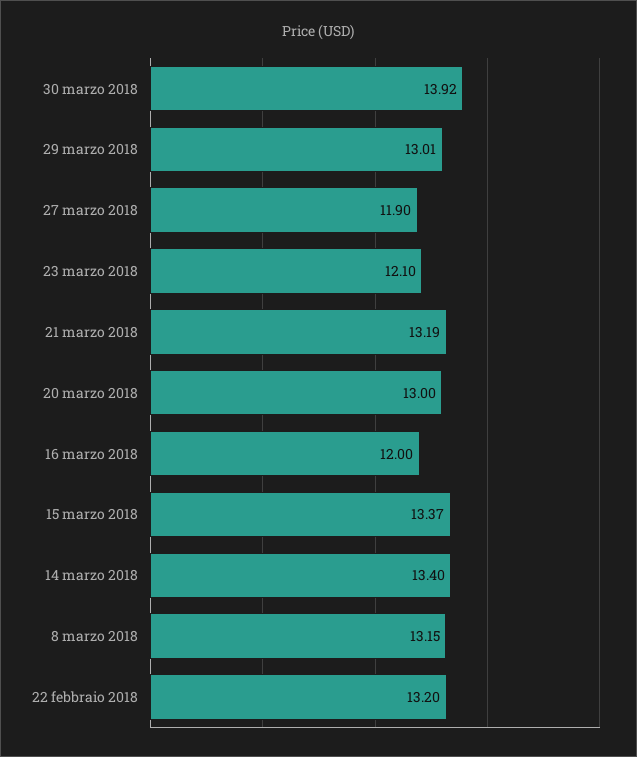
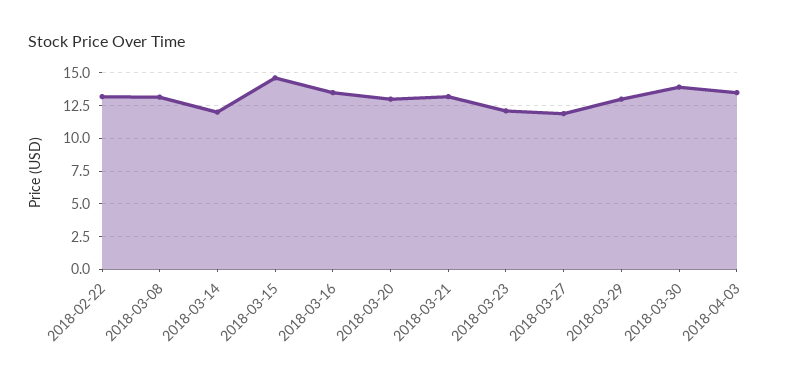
16 marzo 2018: 12 -> 13.5
15 marzo 2018: 13.37 -> 14.5
14 marzo 2018: 13.4 -> 12
2018-04-03: none -> 13.5

